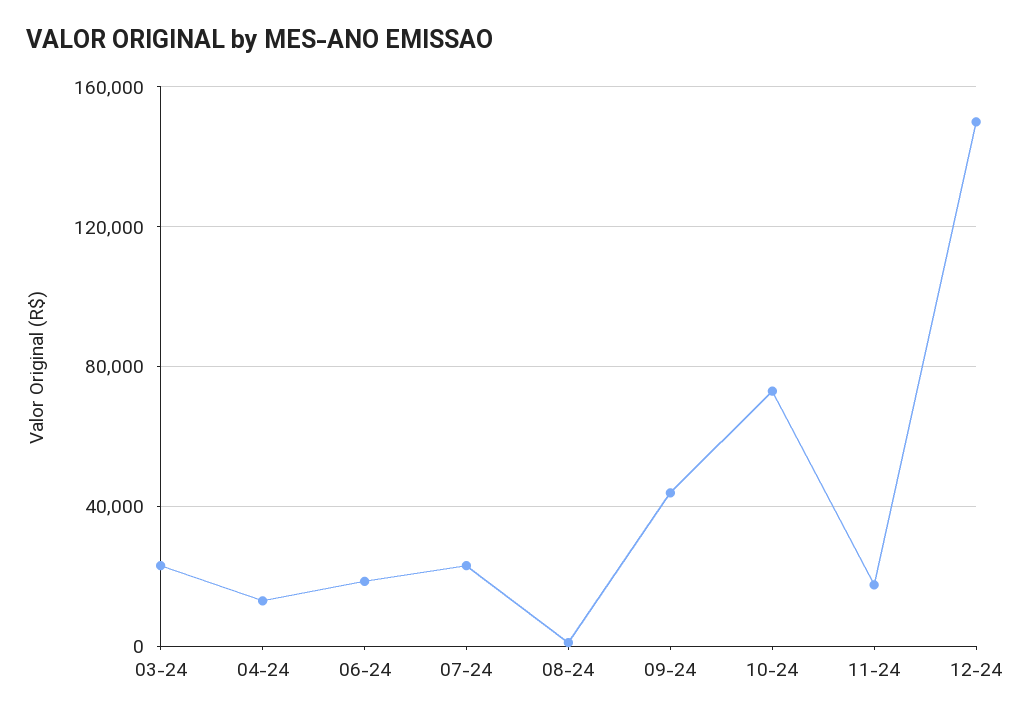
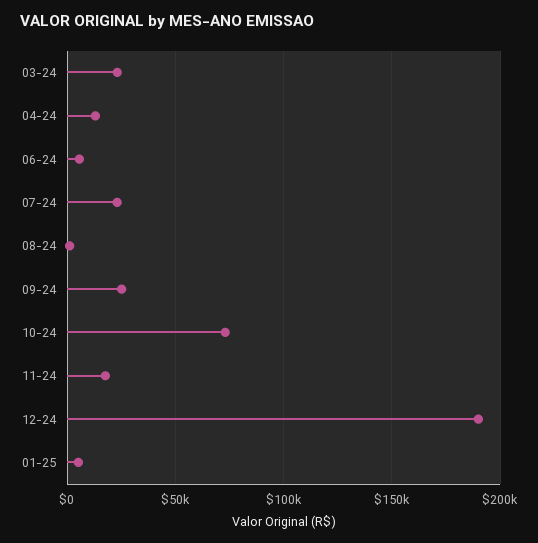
06-24: 20000 -> 5000
09-24: 45000 -> 25000
12-24: 150000 -> 190000
01-25: none -> 5000

